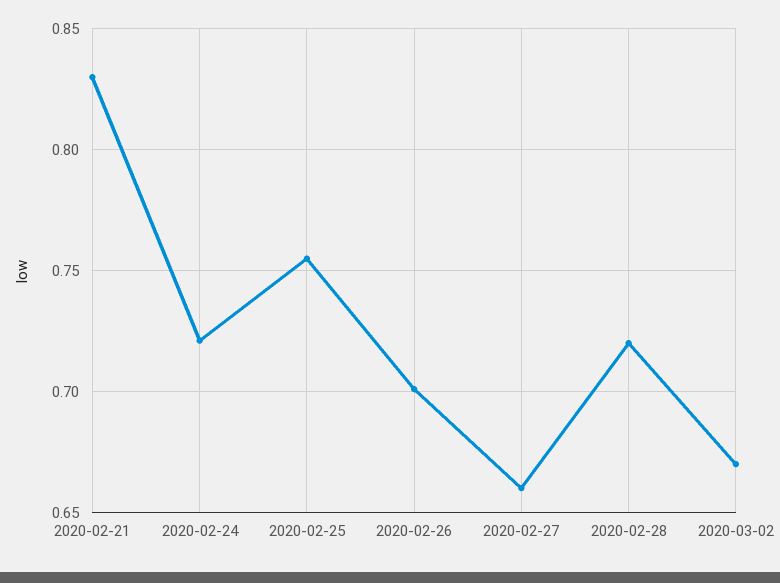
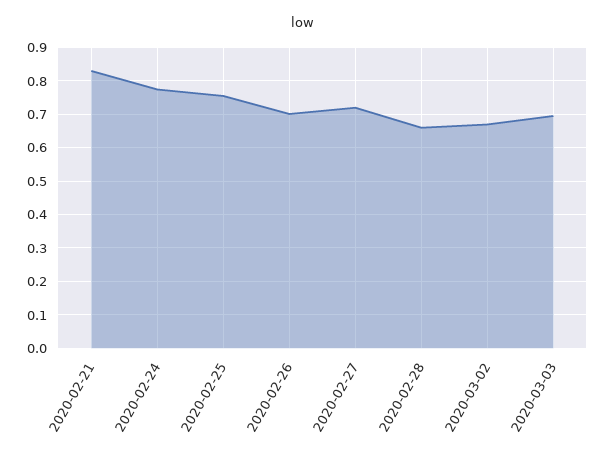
2020-02-24: 0.72 -> 0.78
2020-02-27: 0.66 -> 0.72
2020-02-28: 0.72 -> 0.66
2020-03-03: none -> 0.7

